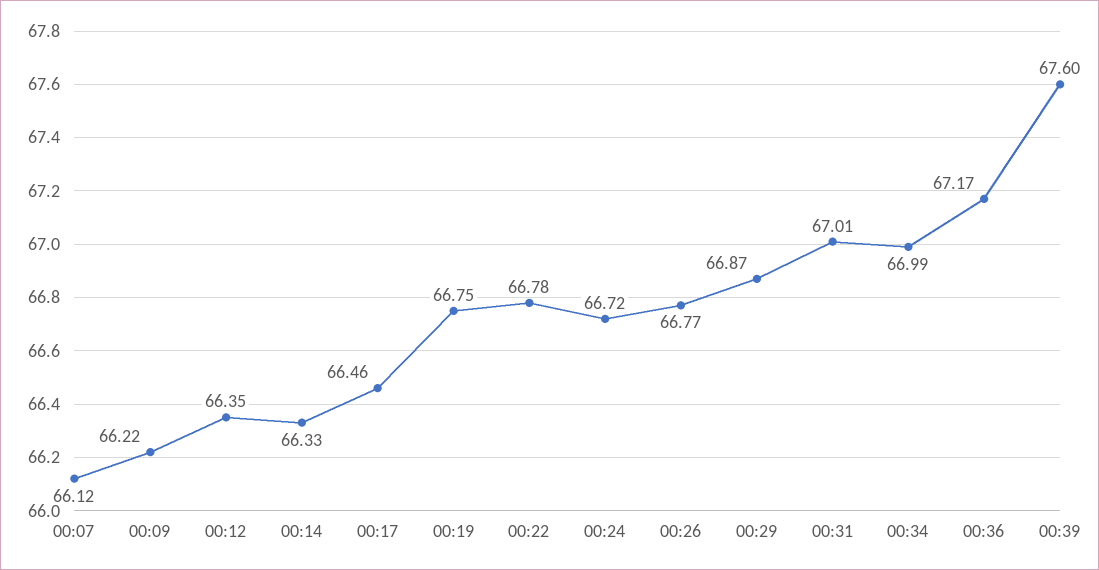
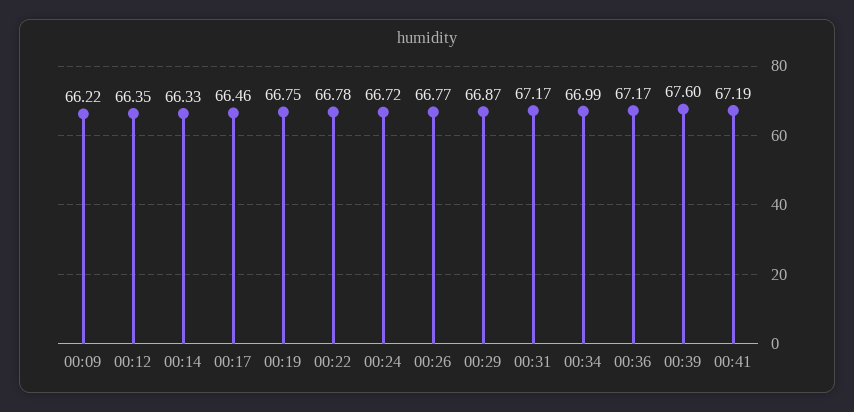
00:07: 66.12 -> none
00:31: 67.01 -> 67.17
00:41: none -> 67.19

